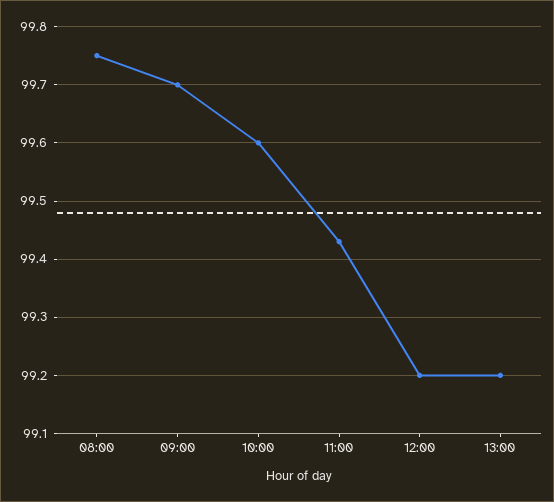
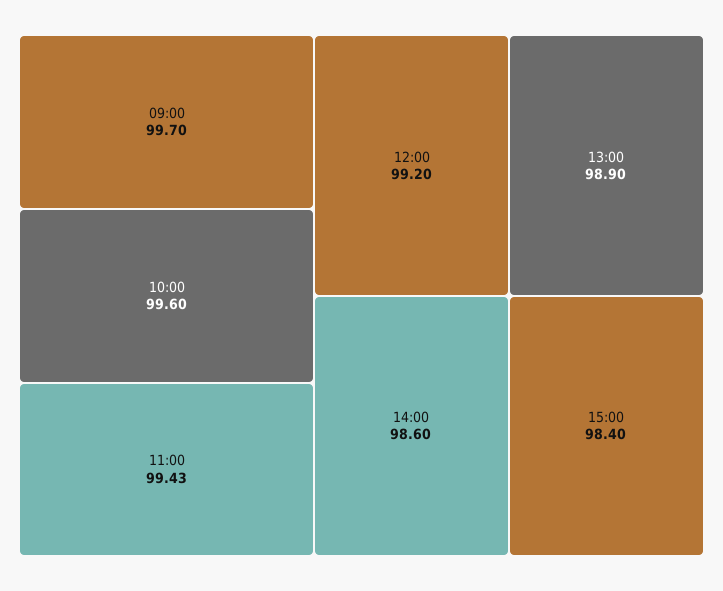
08:00: 99.75 -> none
13:00: 99.2 -> 98.9
14:00: none -> 98.6
15:00: none -> 98.4

